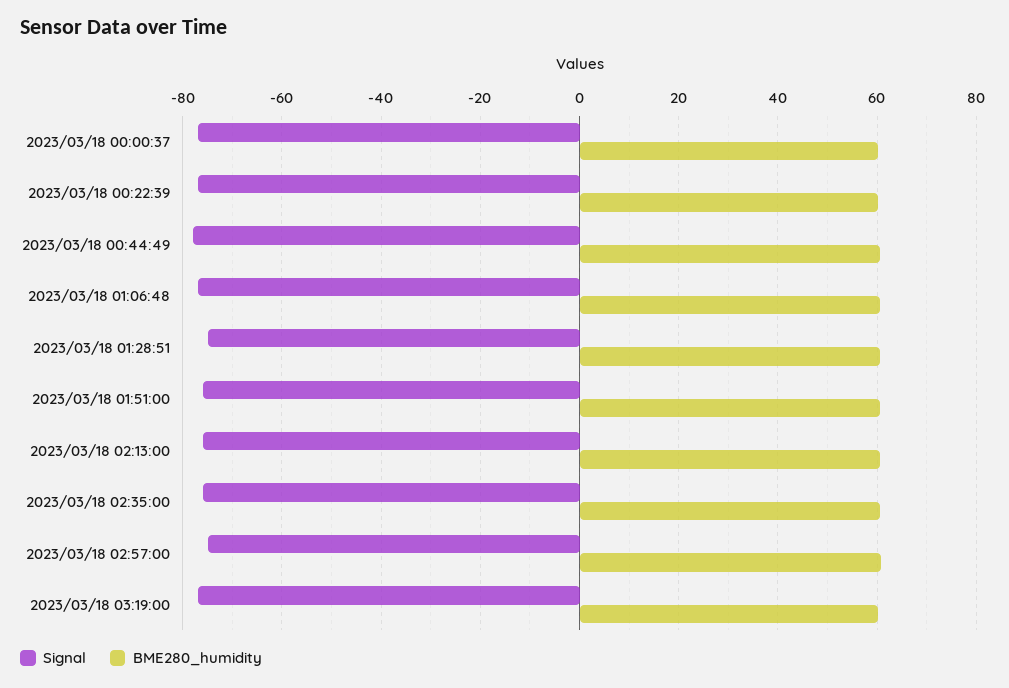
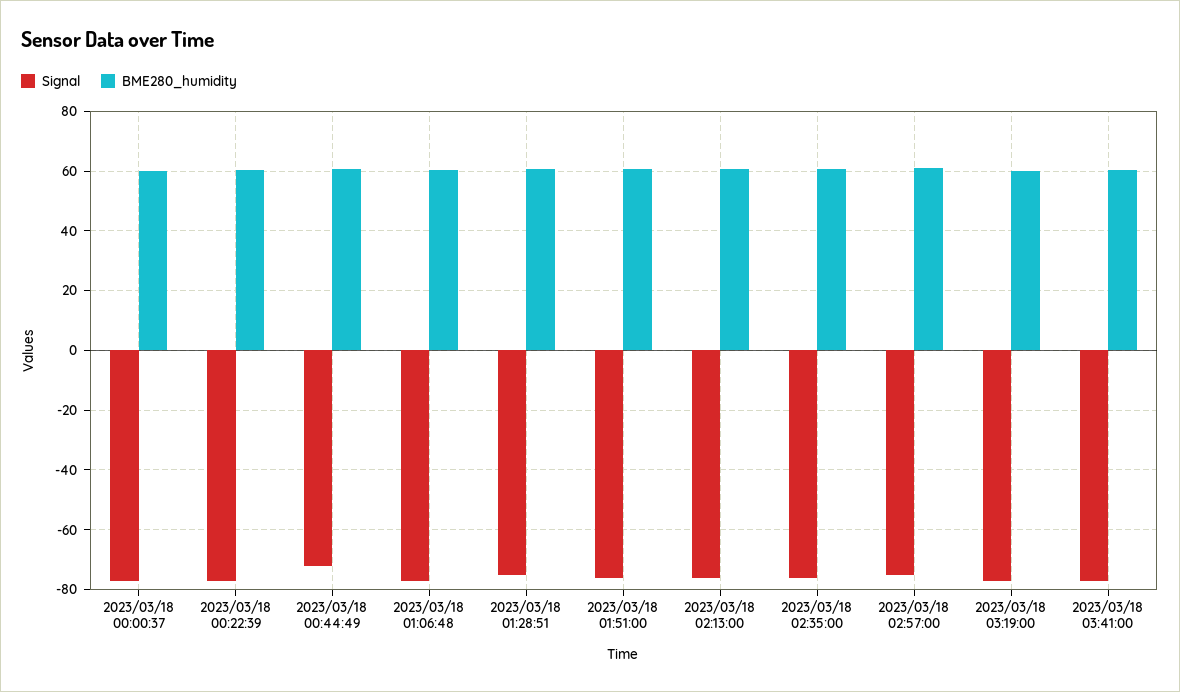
Signal, 2023/03/18 00:44:49: -78 -> -72.5
Signal, 2023/03/18 03:41:00: none -> -77.5
BME280_humidity, 2023/03/18 03:41:00: none -> 60

